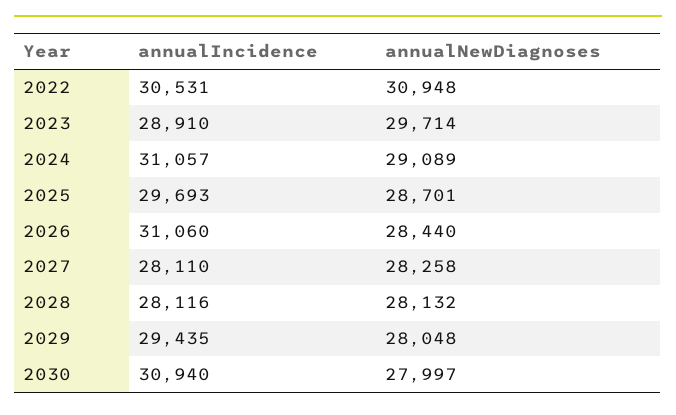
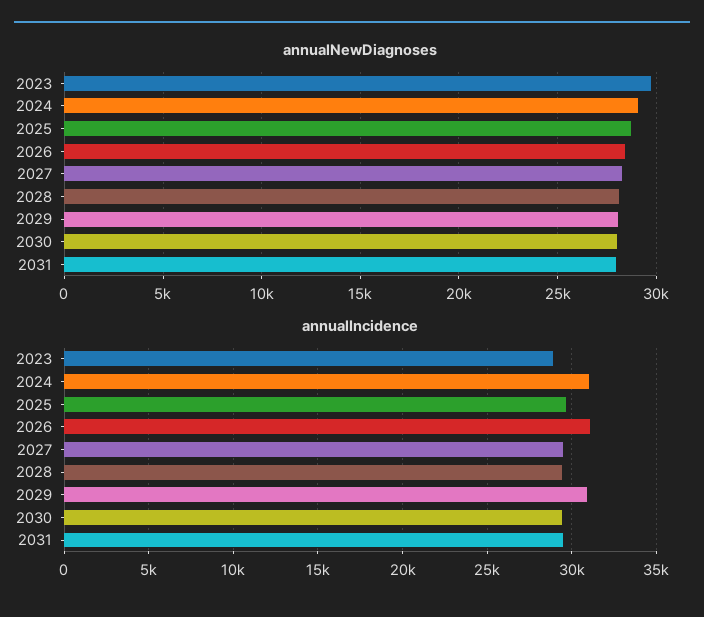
annualIncidence, 2022: 30531 -> none
annualNewDiagnoses, 2022: 30948 -> none
annualIncidence, 2027: 28110 -> 29500
annualIncidence, 2028: 28116 -> 29500
annualIncidence, 2029: 29435 -> 31000
annualIncidence, 2030: 30940 -> 29500
annualNewDiagnoses, 2031: none -> 28000
annualIncidence, 2031: none -> 29500

